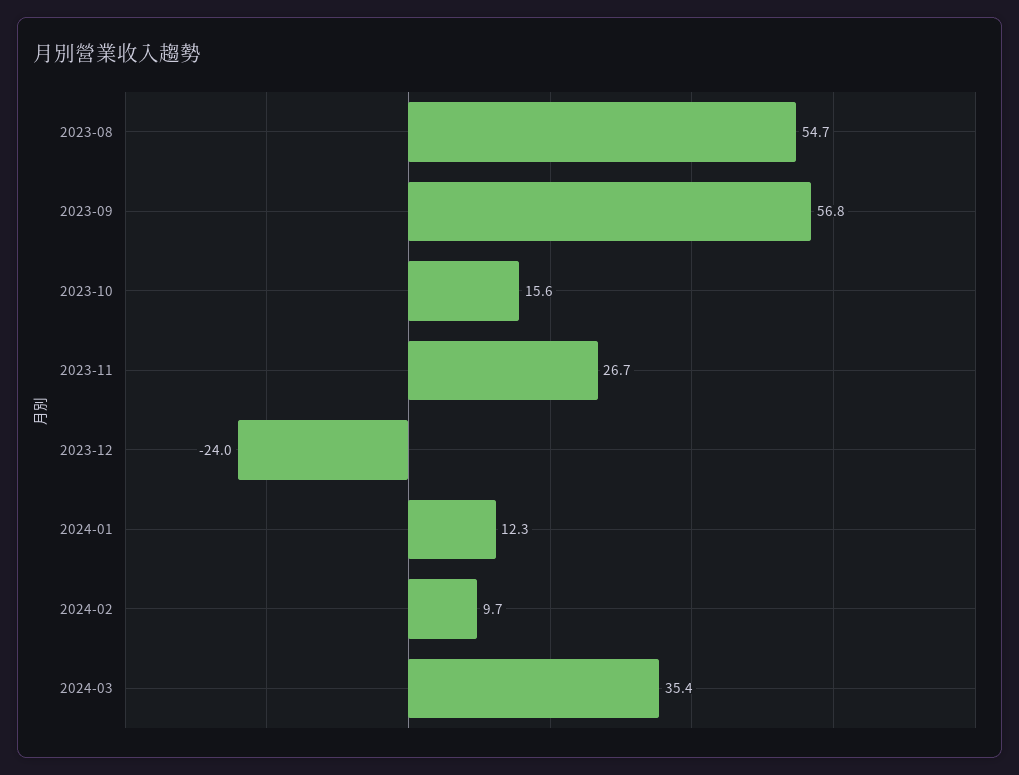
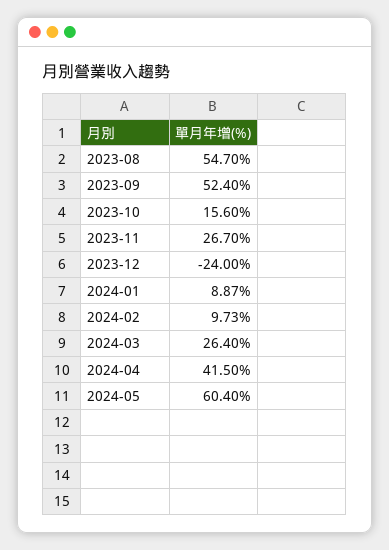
2023-09: 56.8 -> 52.4
2024-01: 12.3 -> 8.87
2024-03: 35.4 -> 26.4
2024-04: none -> 41.5
2024-05: none -> 60.4

